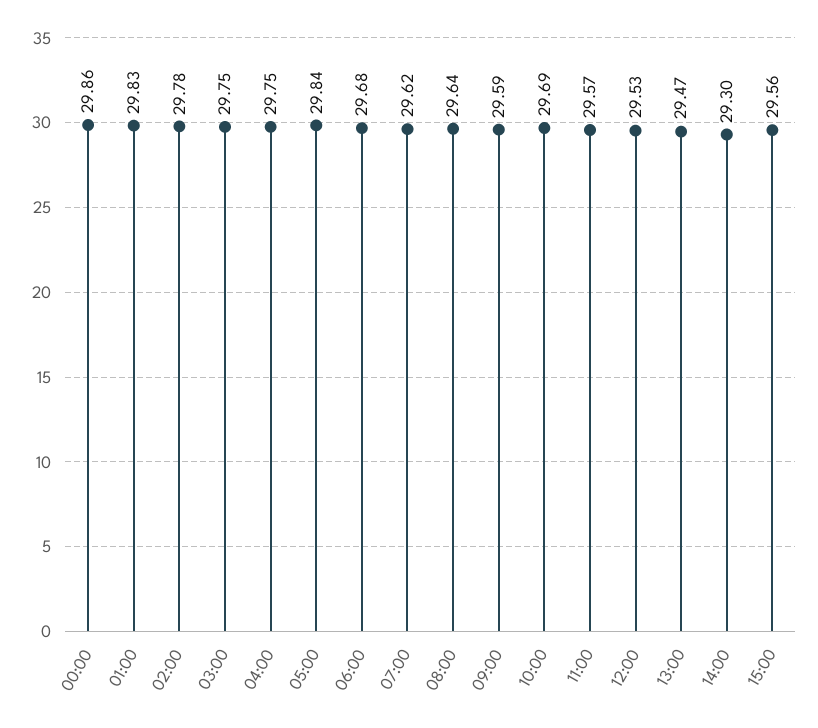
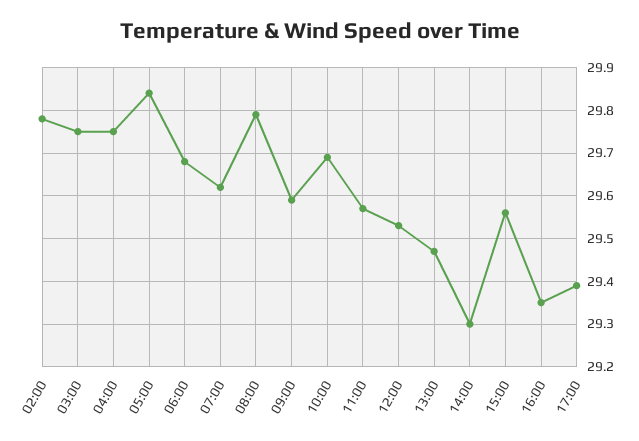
00:00: 29.86 -> none
01:00: 29.83 -> none
08:00: 29.64 -> 29.8
16:00: none -> 29.35
17:00: none -> 29.4

